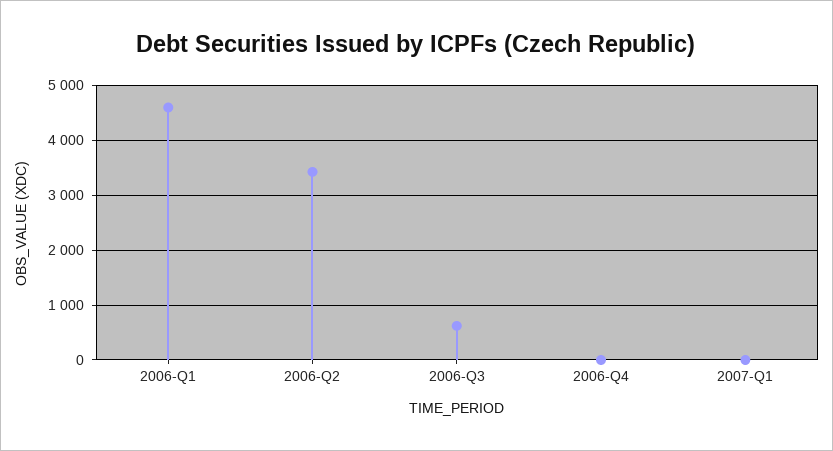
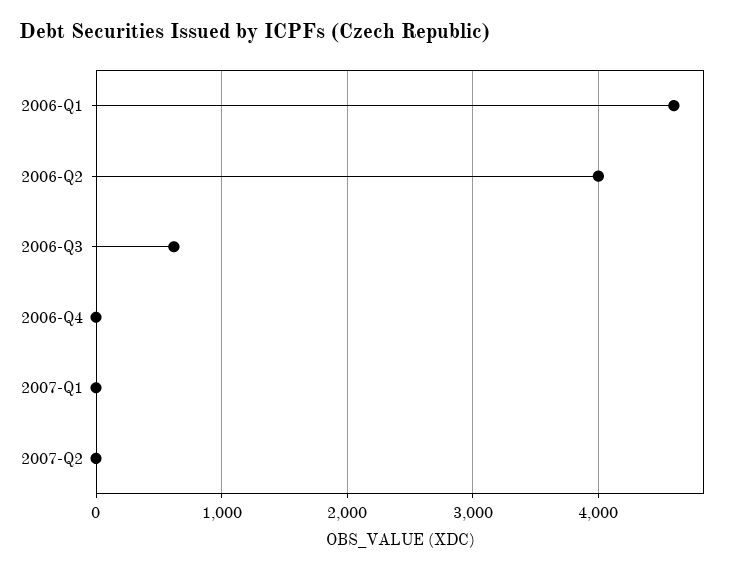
2006-Q2: 3400 -> 4000
2007-Q2: none -> 0

